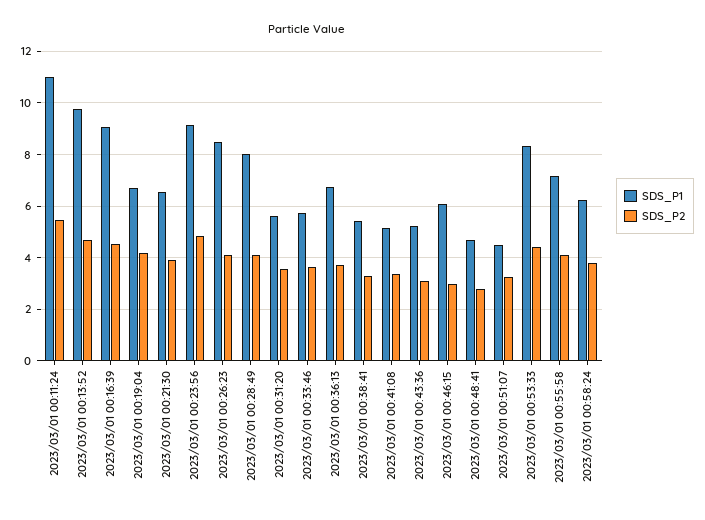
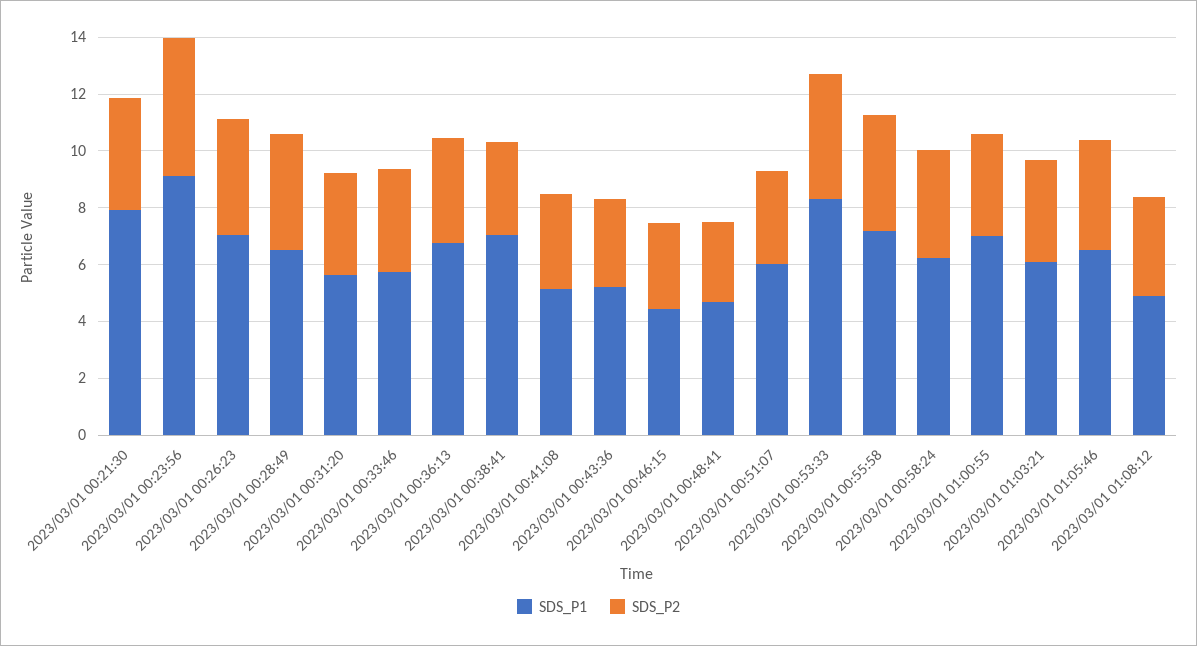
SDS_P1, 2023/03/01 00:11:24: 11 -> none
SDS_P2, 2023/03/01 00:11:24: 5.5 -> none
SDS_P1, 2023/03/01 00:13:52: 9.75 -> none
SDS_P2, 2023/03/01 00:13:52: 4.75 -> none
SDS_P1, 2023/03/01 00:16:39: 9 -> none
SDS_P2, 2023/03/01 00:16:39: 4.5 -> none
SDS_P1, 2023/03/01 00:19:04: 6.75 -> none
SDS_P2, 2023/03/01 00:19:04: 4.25 -> none
SDS_P1, 2023/03/01 00:21:30: 6.5 -> 8
SDS_P1, 2023/03/01 00:26:23: 8.5 -> 7
SDS_P1, 2023/03/01 00:28:49: 8 -> 6.5
SDS_P1, 2023/03/01 00:38:41: 5.5 -> 7
SDS_P1, 2023/03/01 00:46:15: 6 -> 4.5
SDS_P1, 2023/03/01 00:51:07: 4.5 -> 6
SDS_P1, 2023/03/01 01:00:55: none -> 7
SDS_P2, 2023/03/01 01:00:55: none -> 3.5
SDS_P1, 2023/03/01 01:03:21: none -> 6
SDS_P2, 2023/03/01 01:03:21: none -> 3.5
SDS_P1, 2023/03/01 01:05:46: none -> 6.5
SDS_P2, 2023/03/01 01:05:46: none -> 4
SDS_P1, 2023/03/01 01:08:12: none -> 5
SDS_P2, 2023/03/01 01:08:12: none -> 3.5

